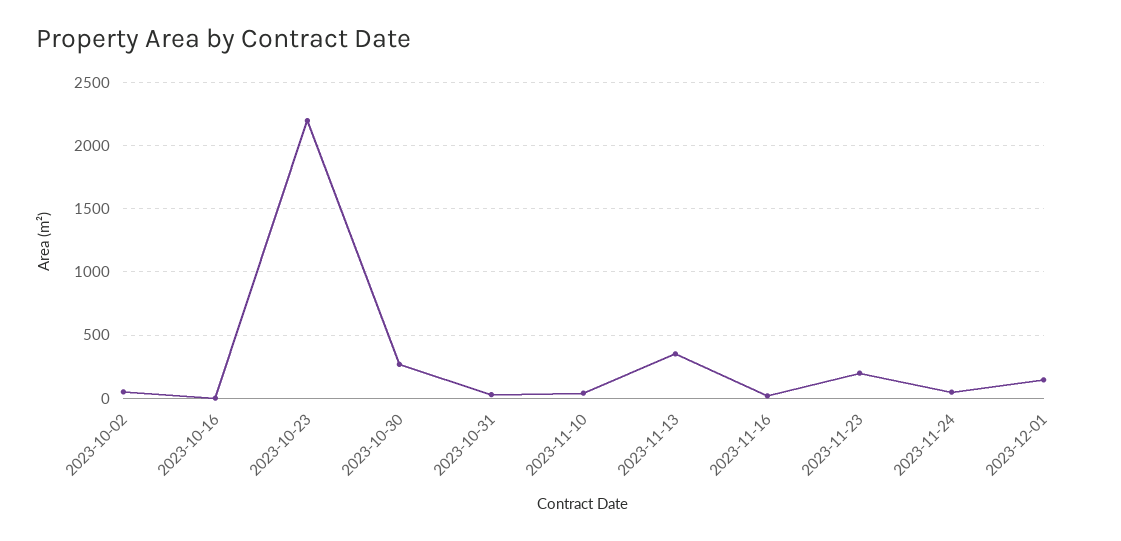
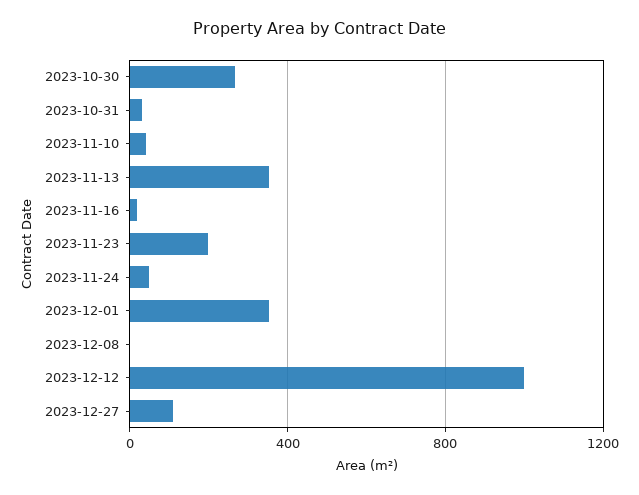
2023-10-02: 50 -> none
2023-10-16: 0 -> none
2023-10-23: 2200 -> none
2023-12-01: 150 -> 350
2023-12-08: none -> 0
2023-12-12: none -> 1000
2023-12-27: none -> 100

